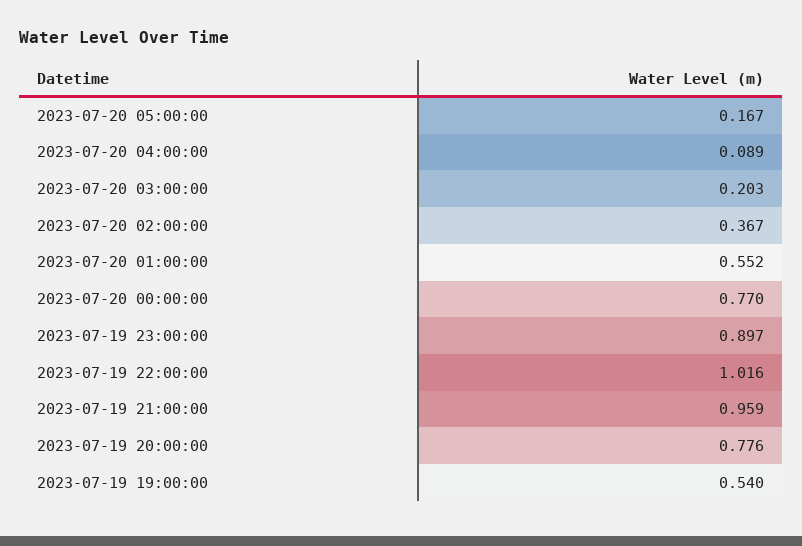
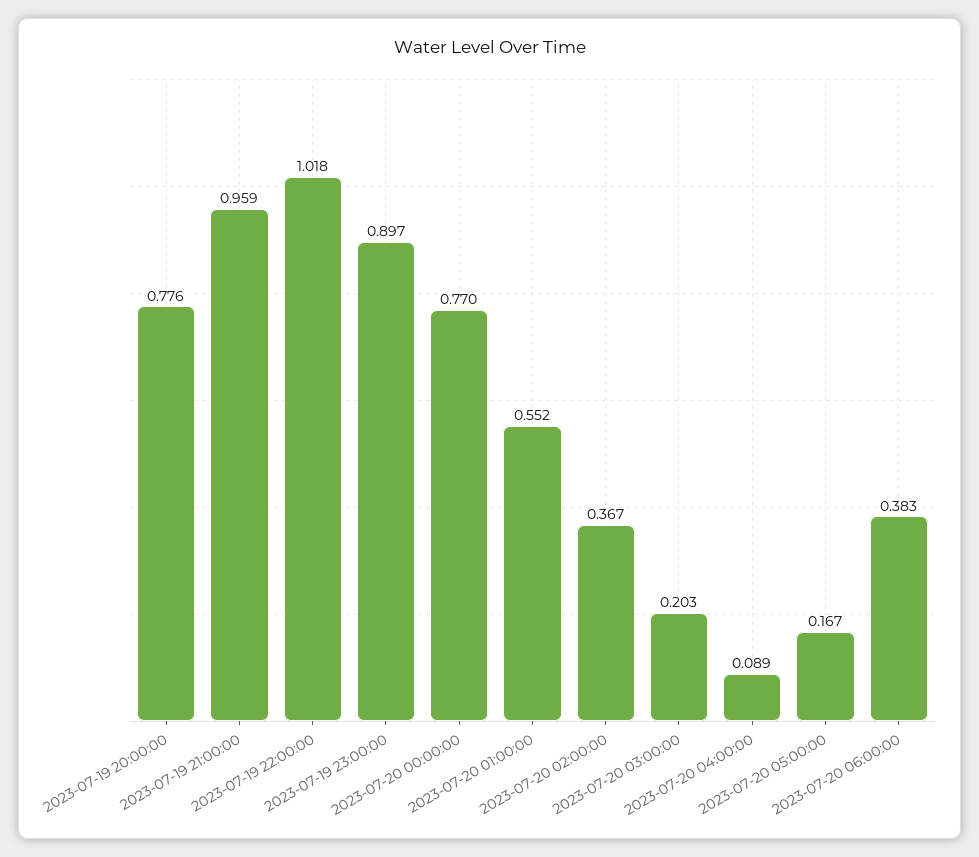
2023-07-19 22:00:00: 1.016 -> 1.018
2023-07-19 19:00:00: 0.54 -> none
2023-07-20 06:00:00: none -> 0.383

